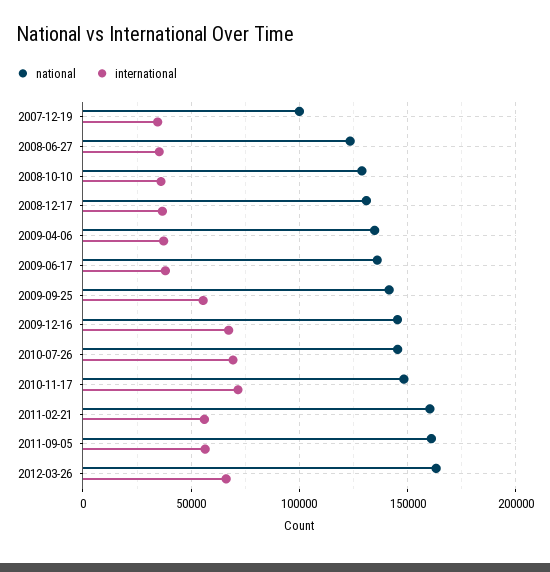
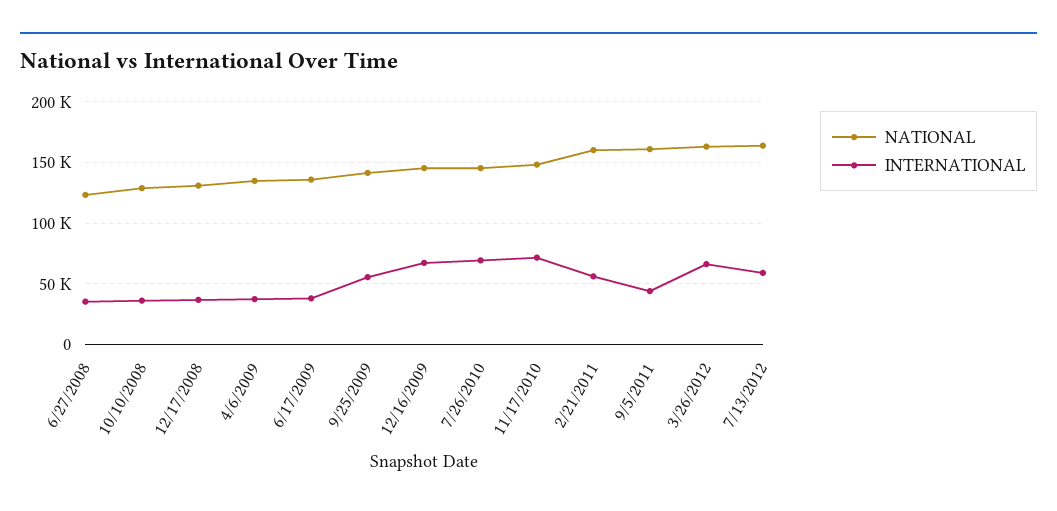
national, 2007-12-19: 100000 -> none
international, 2007-12-19: 35000 -> none
international, 2011-09-05: 55000 -> 45000
national, 7/13/2012: none -> 165000
international, 7/13/2012: none -> 60000

